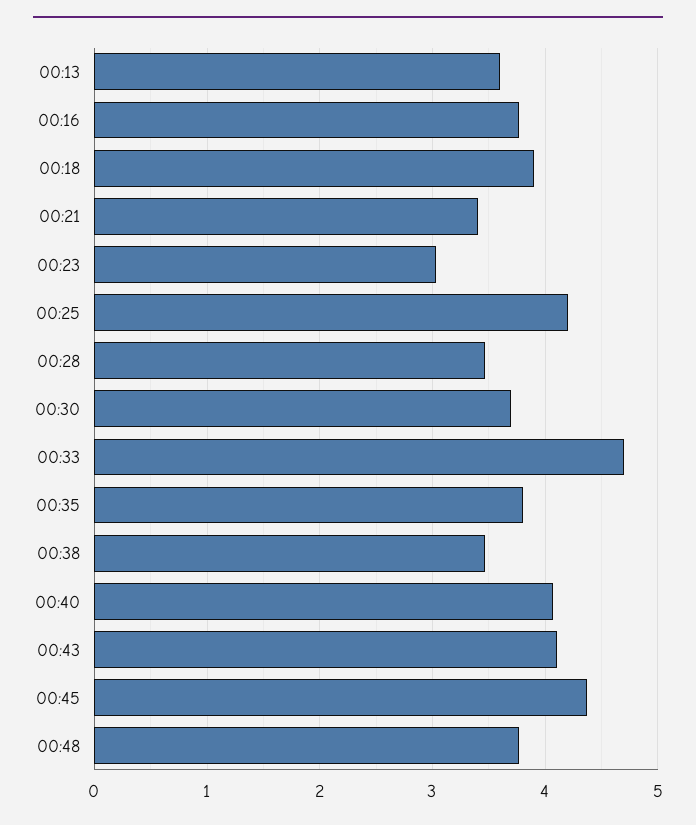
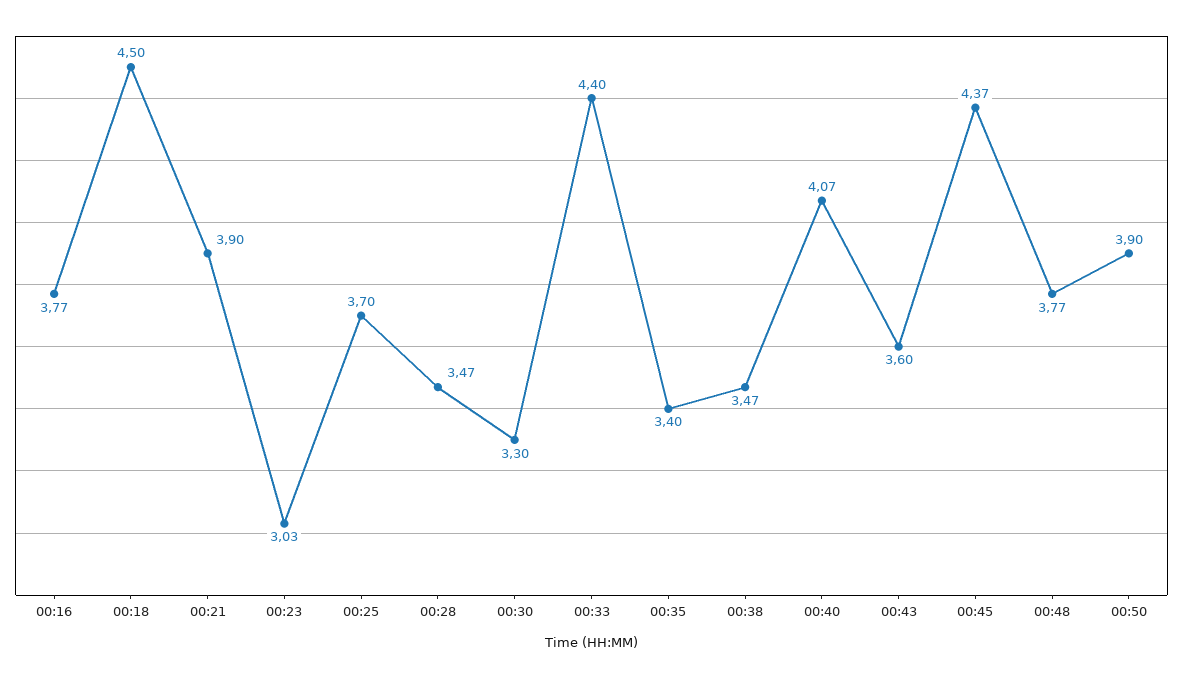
00:13: 3.6 -> none
00:18: 3.9 -> 4.5
00:21: 3.4 -> 3.9
00:25: 4.2 -> 3.7
00:30: 3.7 -> 3.3
00:33: 4.7 -> 4.4
00:35: 3.8 -> 3.4
00:43: 4.1 -> 3.6
00:50: none -> 3.9

